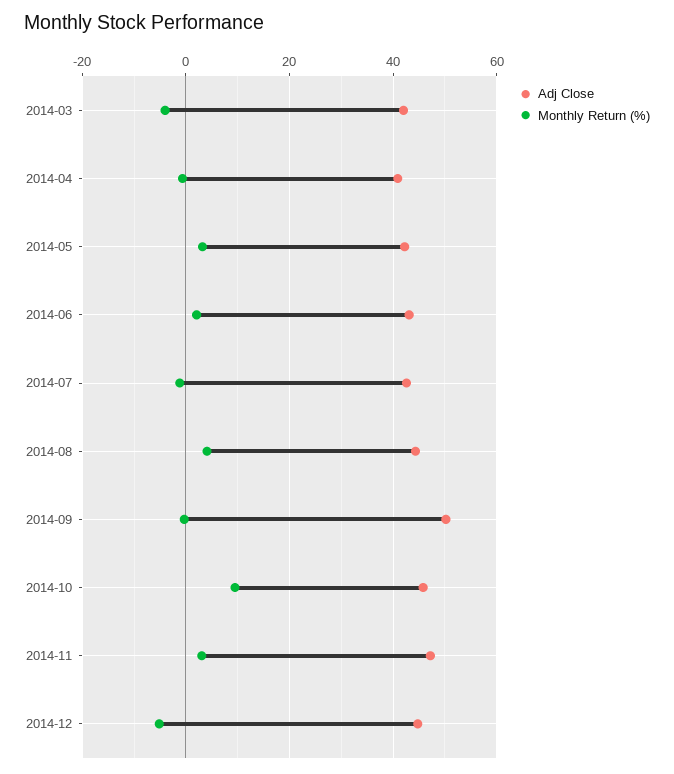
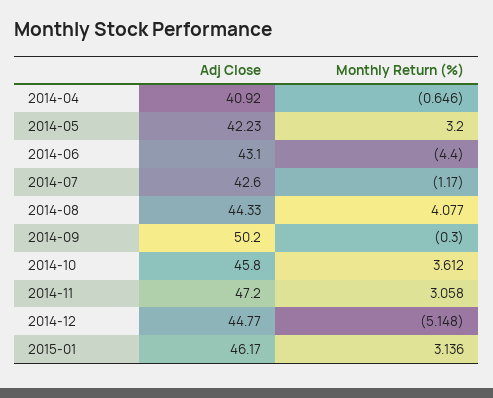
Adj Close, 2014-03: 42 -> none
Monthly Return (%), 2014-03: -4 -> none
Monthly Return (%), 2014-06: 2 -> -4.4
Monthly Return (%), 2014-10: 10 -> 3.612
Adj Close, 2015-01: none -> 46.17
Monthly Return (%), 2015-01: none -> 3.136

